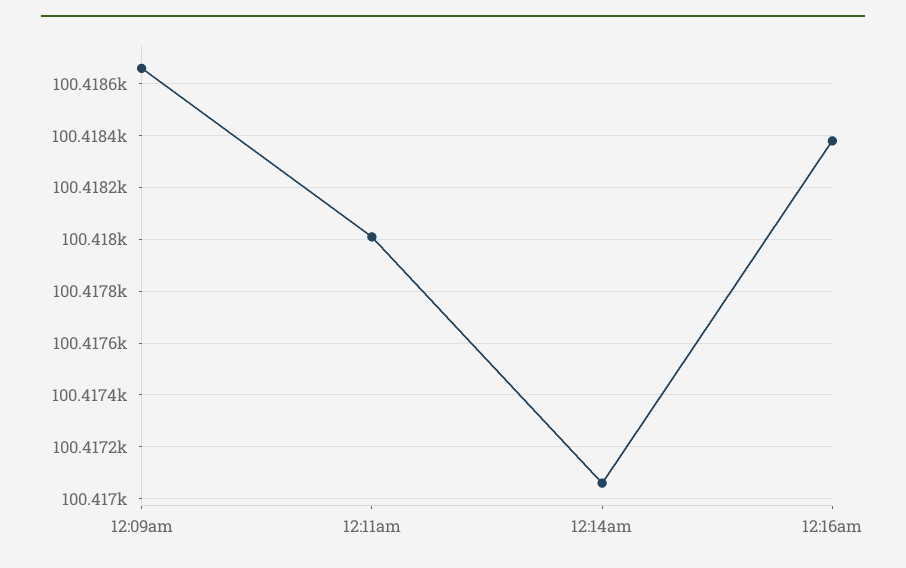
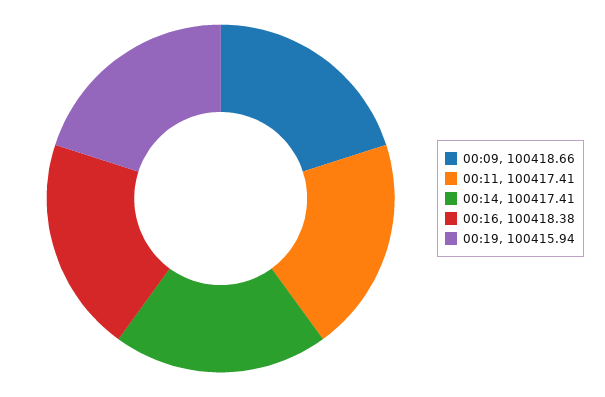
12:11am: 100418 -> 100417.41
12:14am: 100417.05 -> 100417.41
00:19: none -> 100415.94

